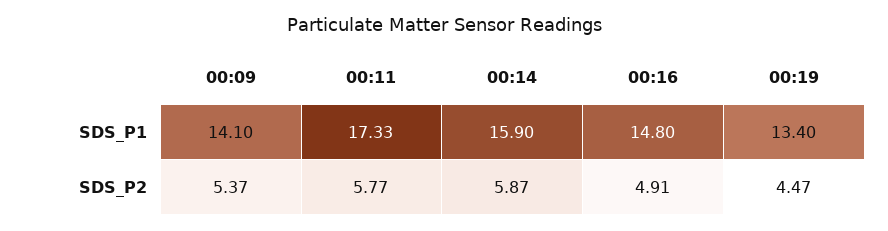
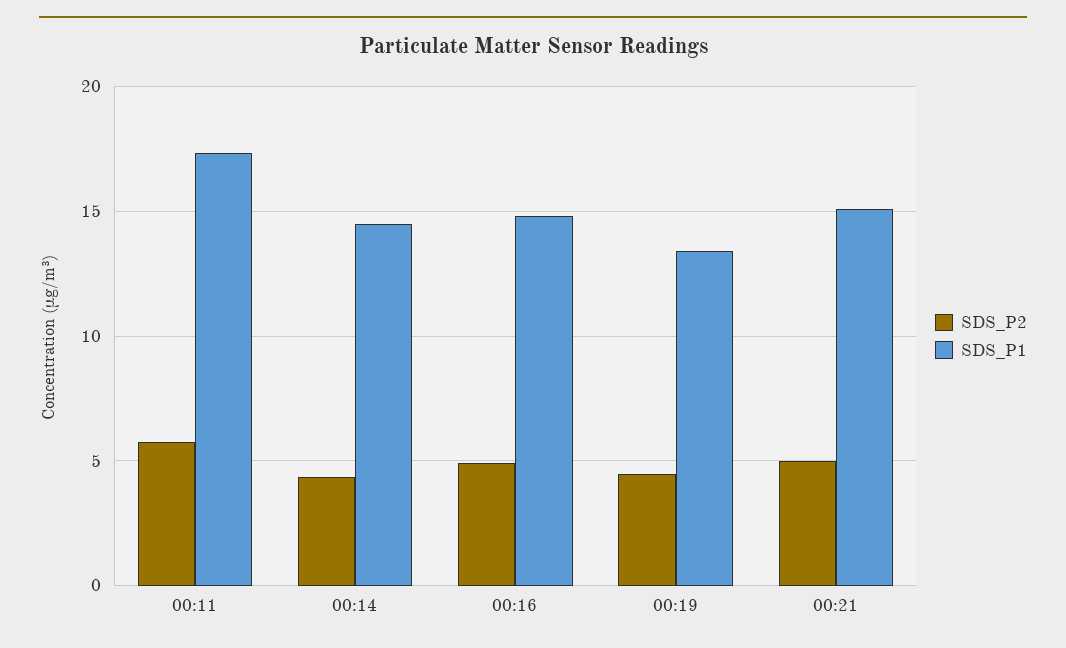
SDS_P1, 00:09: 14.1 -> none
SDS_P1, 00:14: 15.9 -> 14.5
SDS_P2, 00:09: 5.37 -> none
SDS_P2, 00:14: 5.87 -> 4.5
SDS_P2, 00:21: none -> 5
SDS_P1, 00:21: none -> 15

